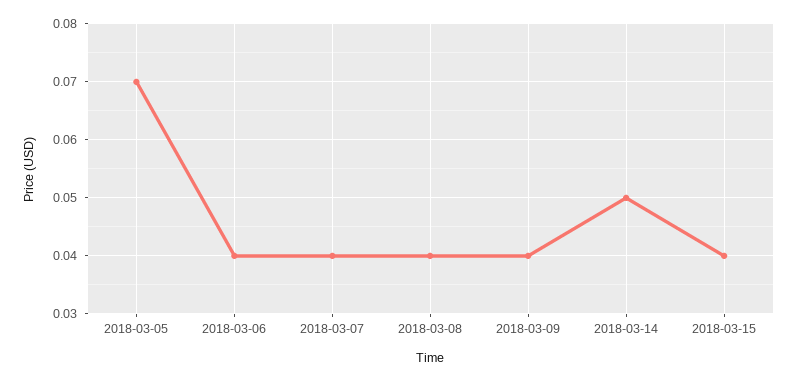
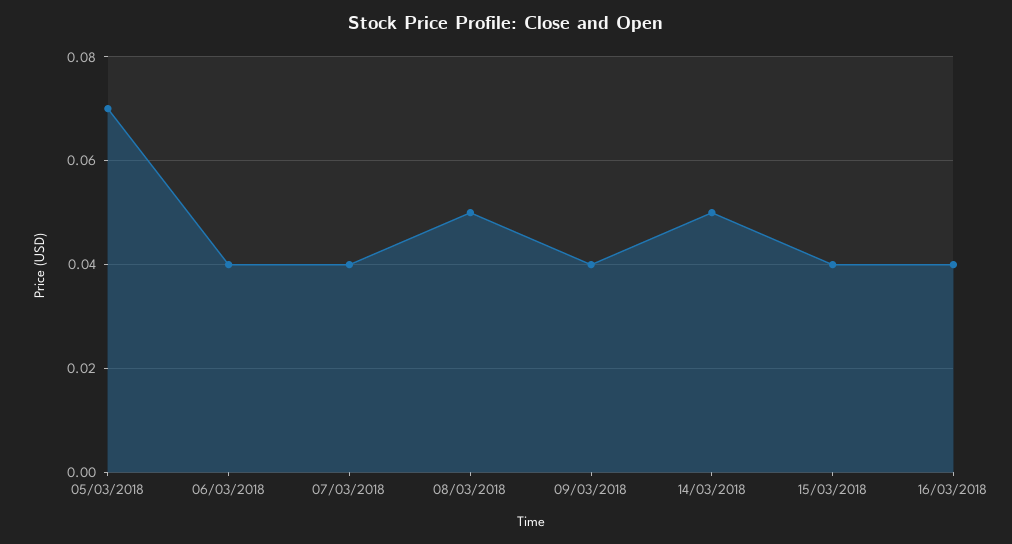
2018-03-08: 0.04 -> 0.05
16/03/2018: none -> 0.04

